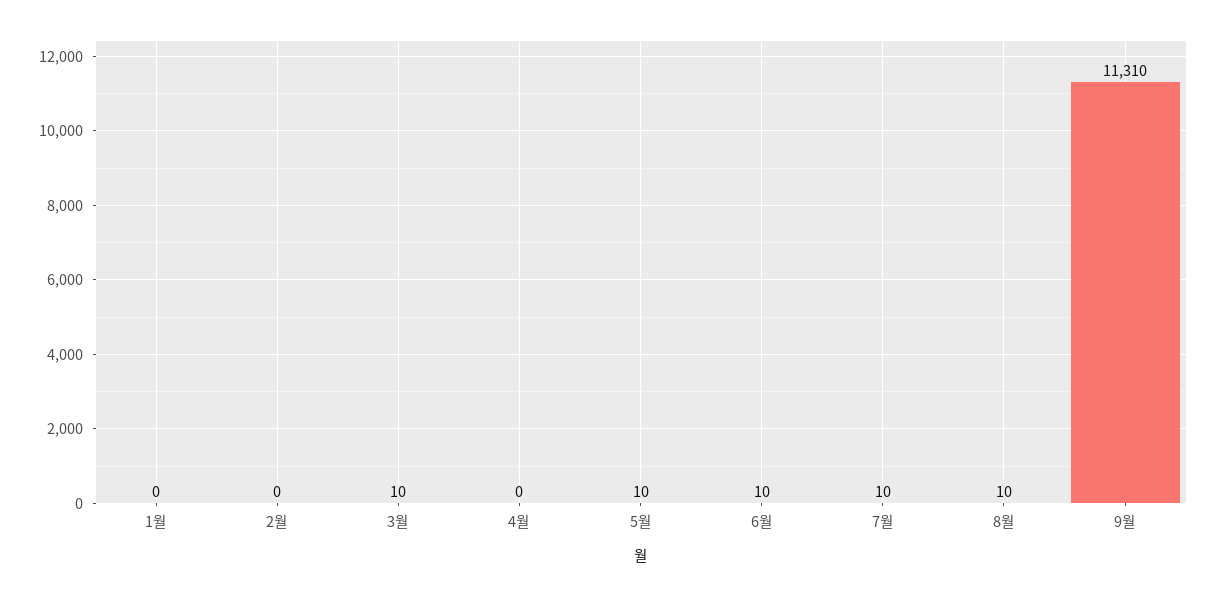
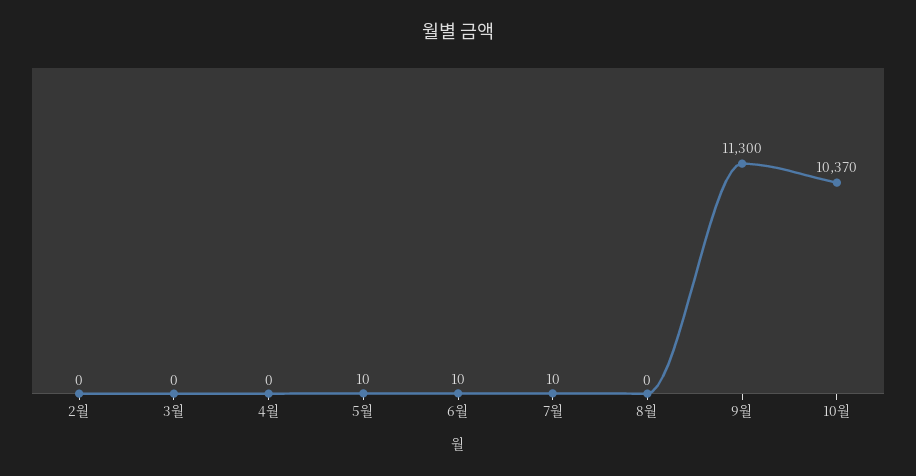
1월: 0 -> none
3월: 10 -> 0
8월: 10 -> 0
9월: 11310 -> 11300
10월: none -> 10370

